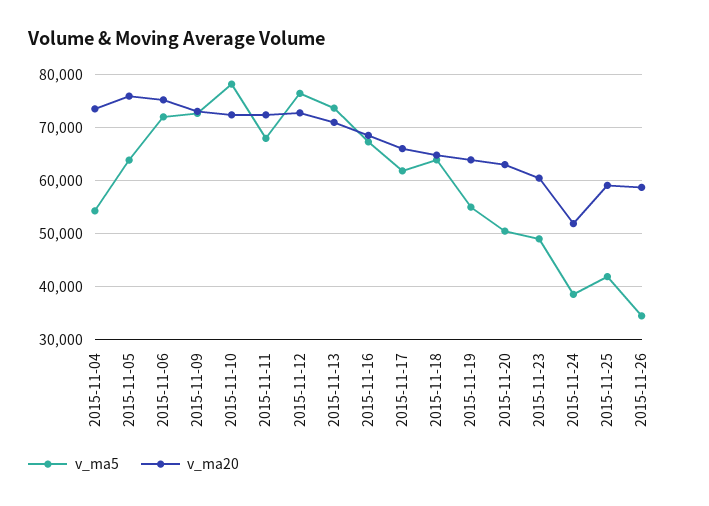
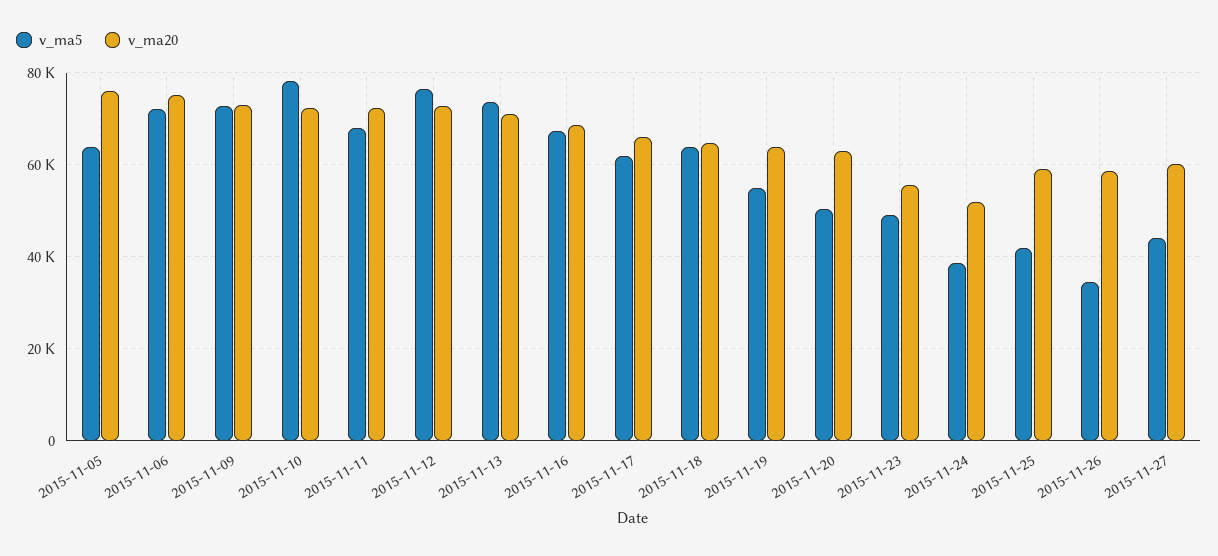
v_ma5, 2015-11-04: 54000 -> none
v_ma20, 2015-11-04: 74000 -> none
v_ma20, 2015-11-23: 60000 -> 56000
v_ma5, 2015-11-27: none -> 44000
v_ma20, 2015-11-27: none -> 60000

